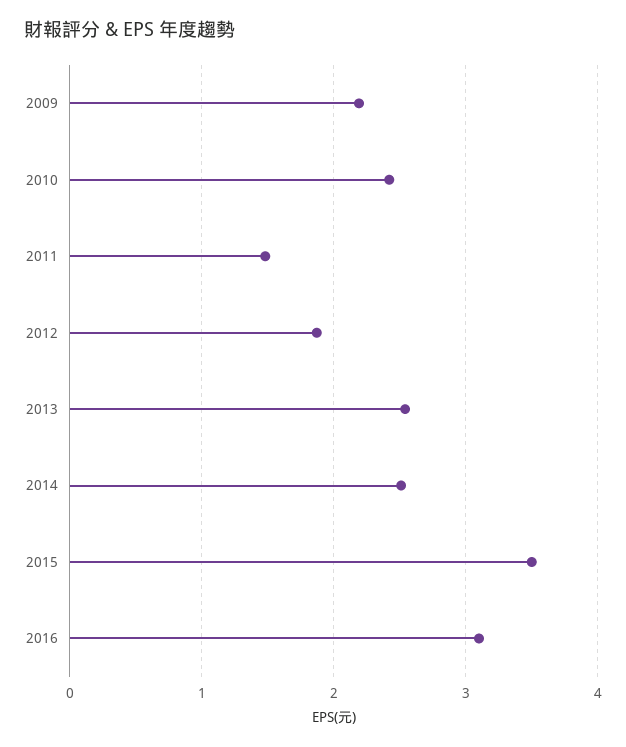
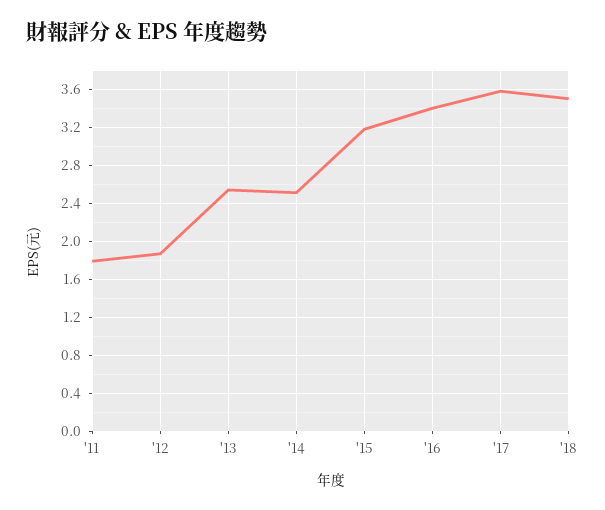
2009: 2.2 -> none
2010: 2.4 -> none
2011: 1.5 -> 1.8
2015: 3.5 -> 3.2
2016: 3.1 -> 3.4
'17: none -> 3.6
'18: none -> 3.5

